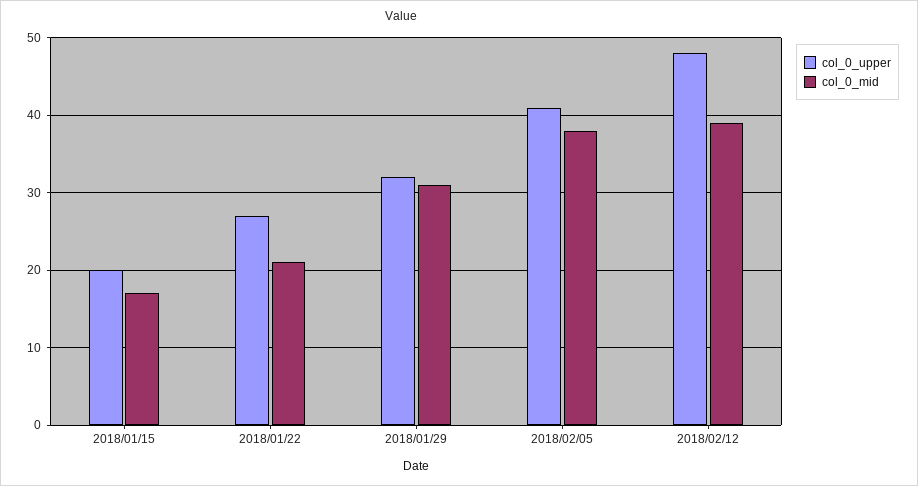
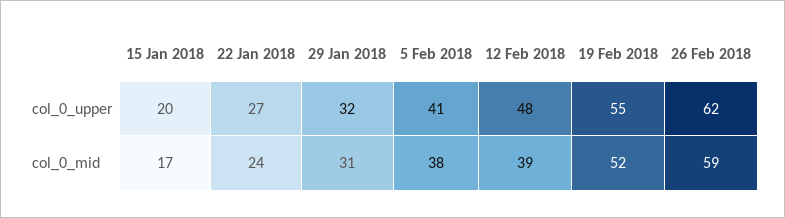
col_0_mid, 2018/01/22: 21 -> 24
col_0_upper, 19 Feb 2018: none -> 55
col_0_upper, 26 Feb 2018: none -> 62
col_0_mid, 19 Feb 2018: none -> 52
col_0_mid, 26 Feb 2018: none -> 59

